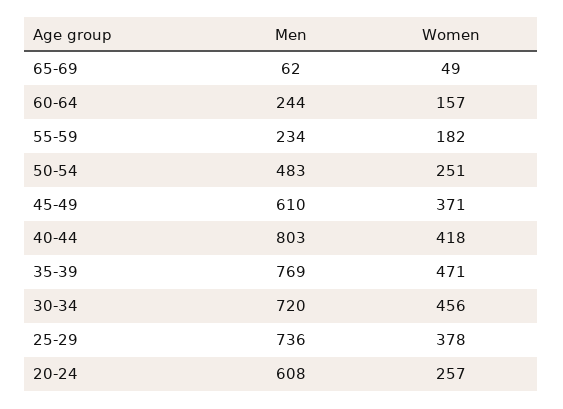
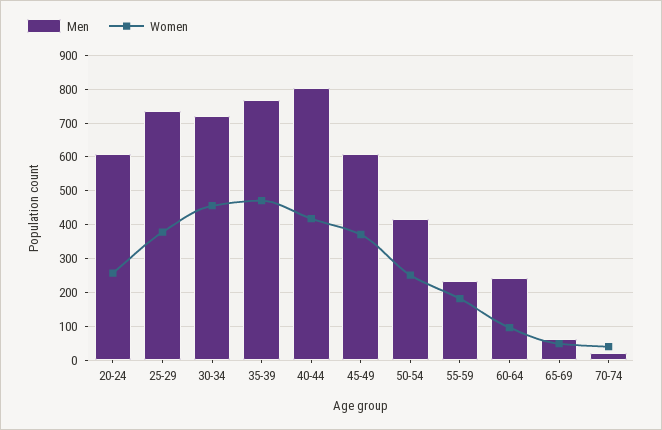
Women, 60-64: 157 -> 100
Men, 50-54: 483 -> 420
Men, 70-74: none -> 20
Women, 70-74: none -> 40

